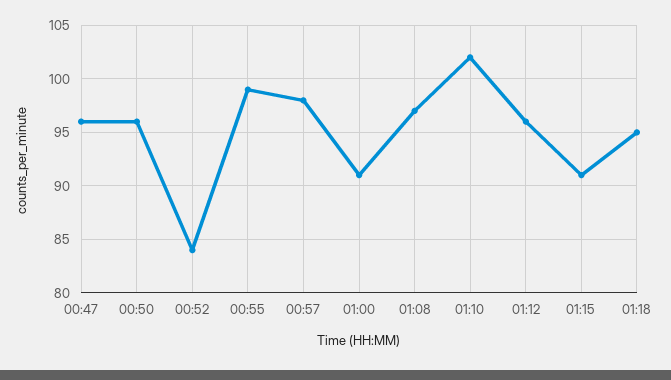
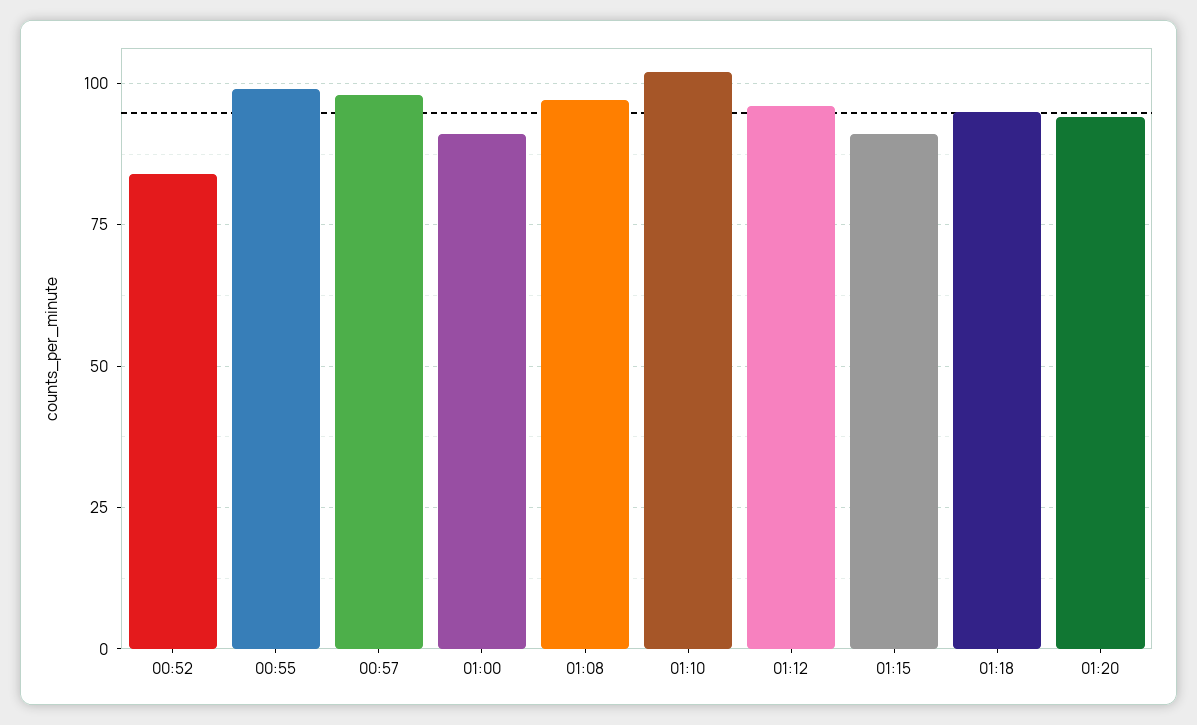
00:47: 96 -> none
00:50: 96 -> none
01:20: none -> 95

